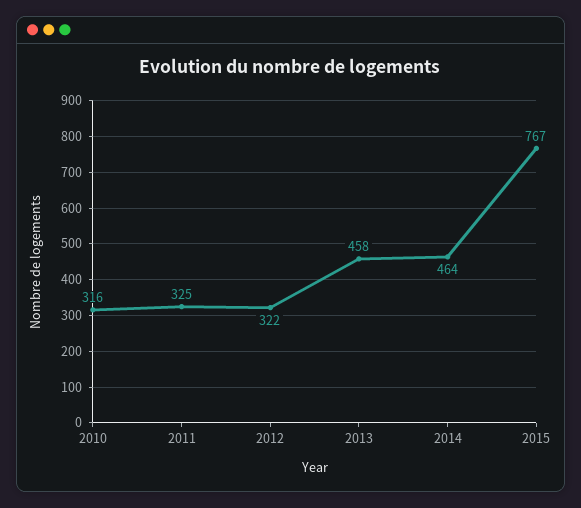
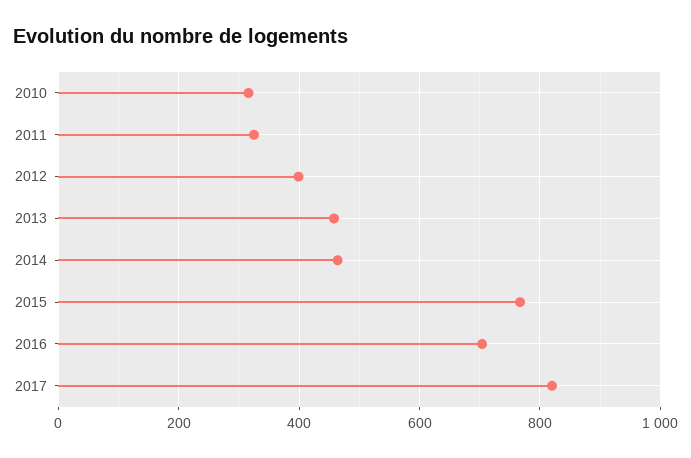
2012: 322 -> 400
2016: none -> 700
2017: none -> 820

